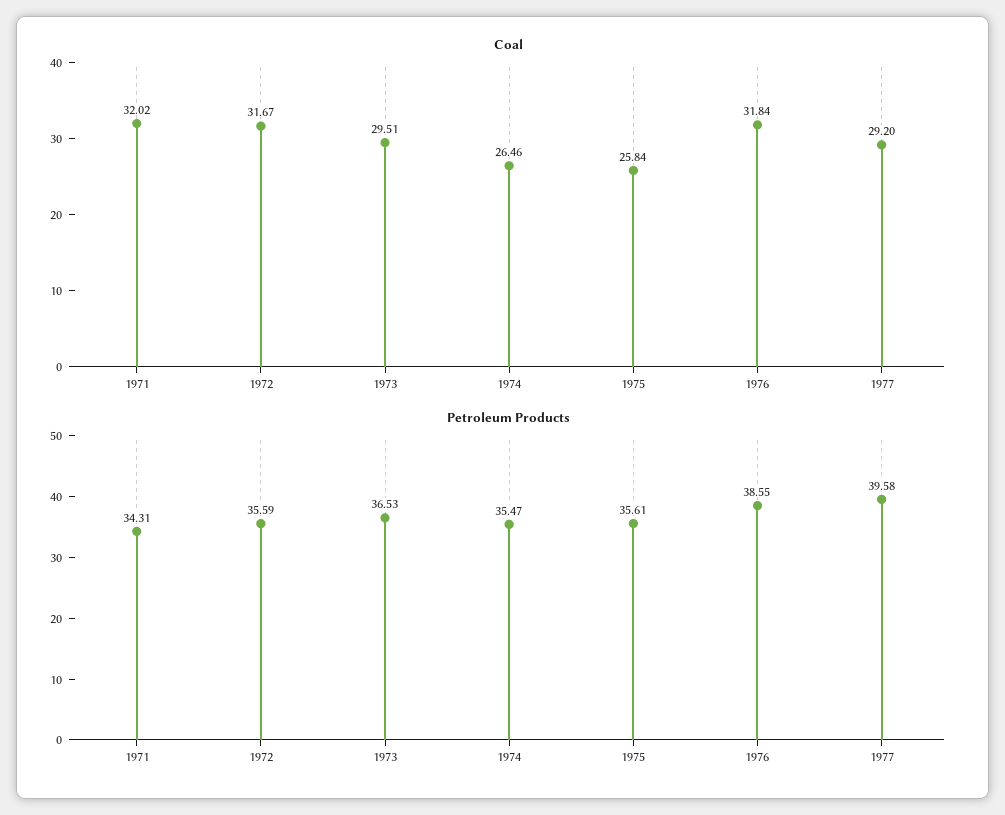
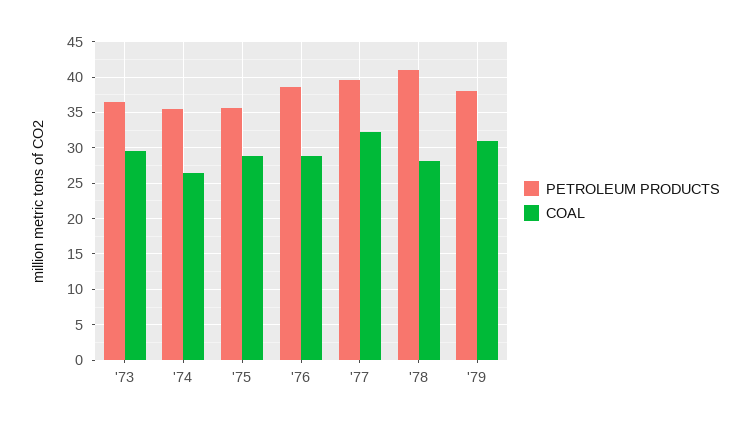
Coal, 1971: 32.02 -> none
Coal, 1972: 31.67 -> none
Coal, 1975: 25.84 -> 29
Coal, 1976: 31.84 -> 29
Coal, 1977: 29.2 -> 32
Petroleum Products, 1971: 34.31 -> none
Petroleum Products, 1972: 35.59 -> none
Petroleum Products, '78: none -> 41
Coal, '78: none -> 28
Petroleum Products, '79: none -> 38
Coal, '79: none -> 31

